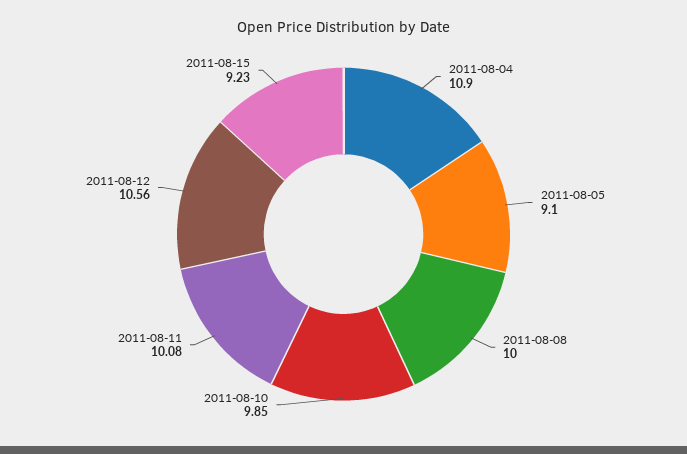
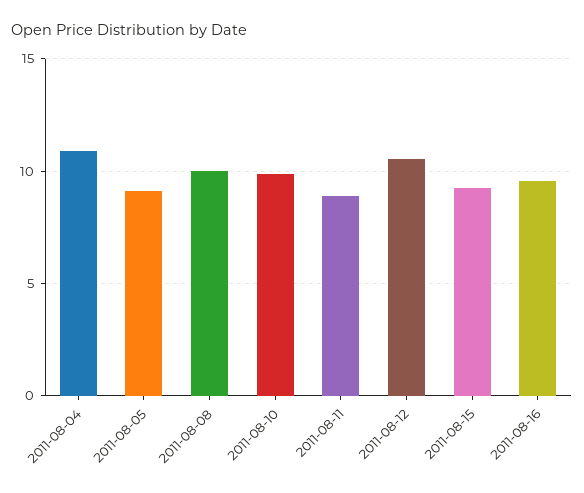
2011-08-11: 10.08 -> 9
2011-08-16: none -> 9.5

